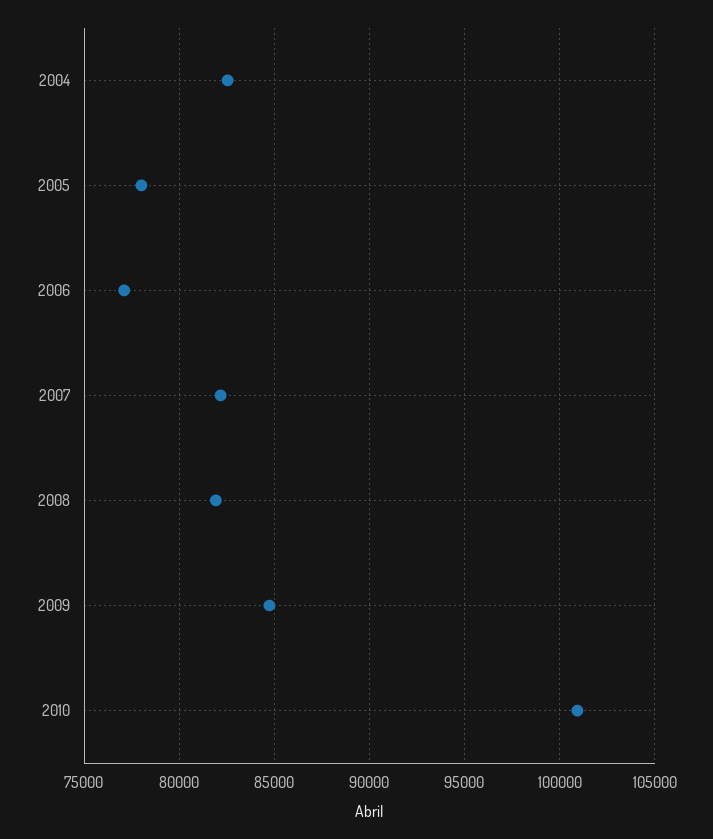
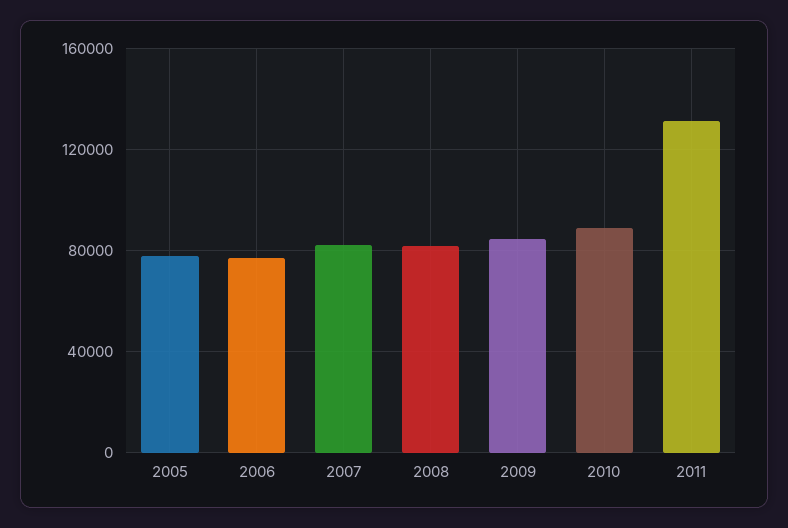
2004: 82500 -> none
2010: 101000 -> 90000
2011: none -> 130000

